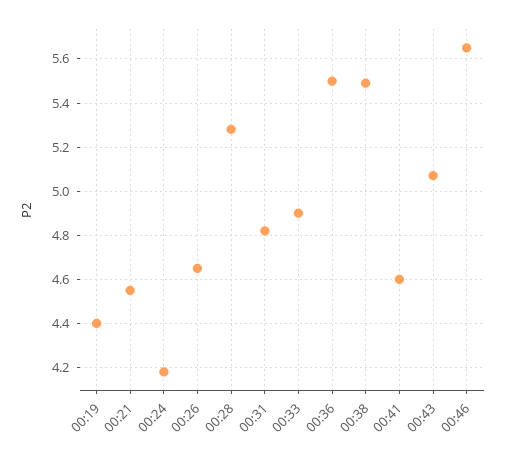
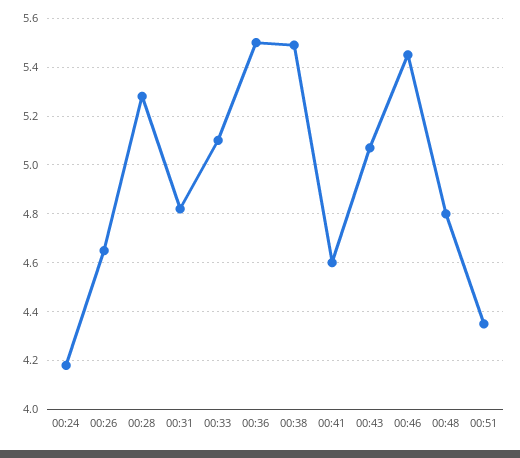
00:19: 4.4 -> none
00:21: 4.55 -> none
00:33: 4.9 -> 5.1
00:46: 5.65 -> 5.45
00:48: none -> 4.8
00:51: none -> 4.35

